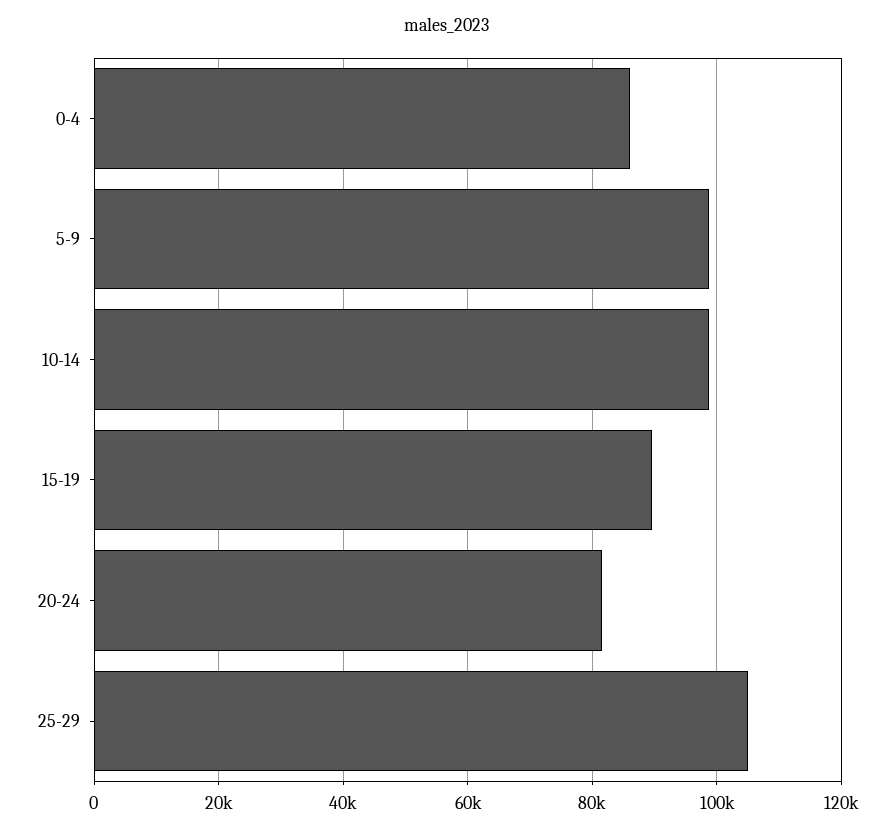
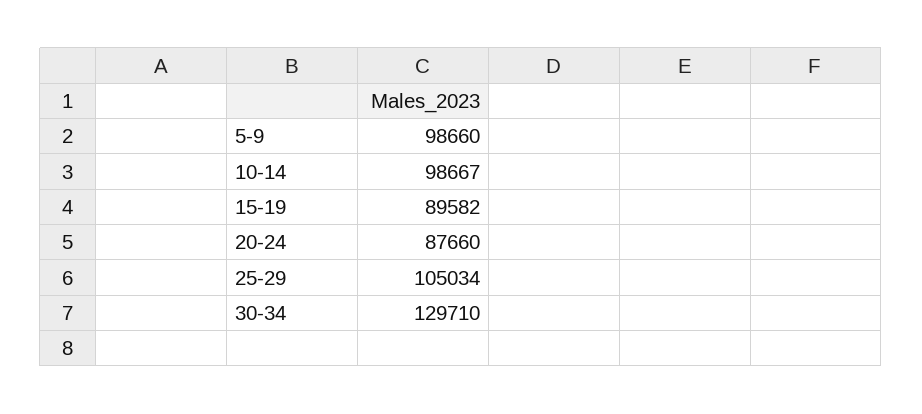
0-4: 86000 -> none
20-24: 82000 -> 87660
30-34: none -> 129710

